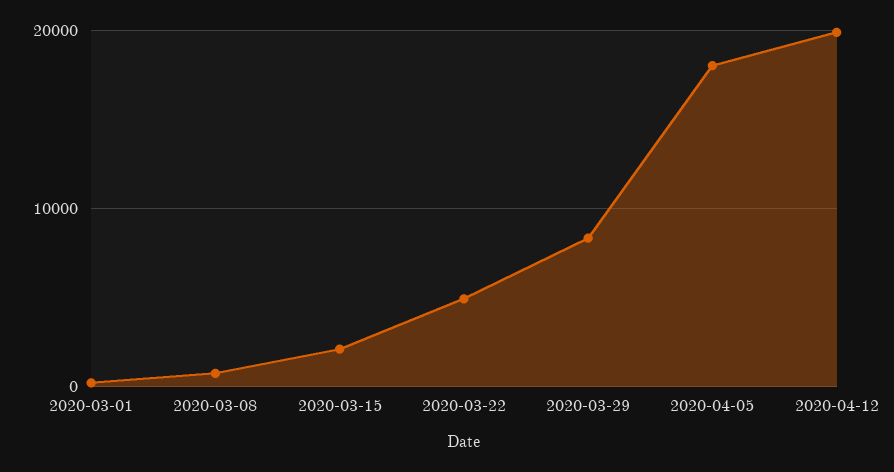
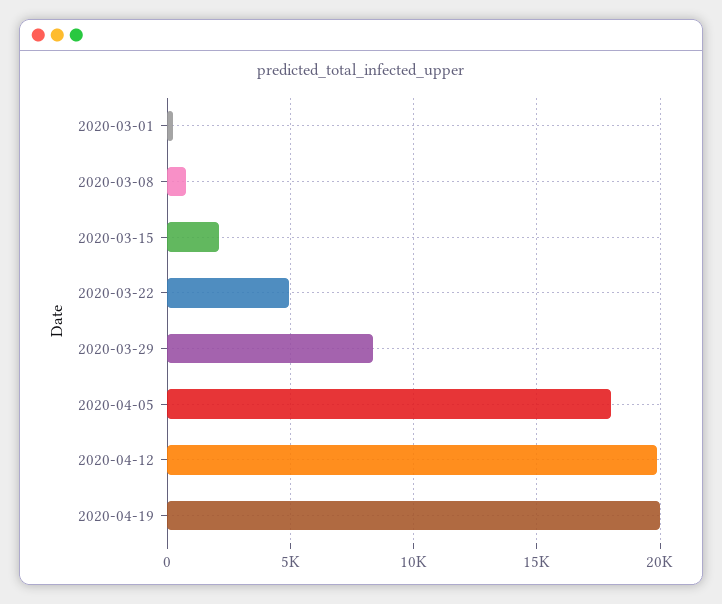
2020-04-19: none -> 20000

